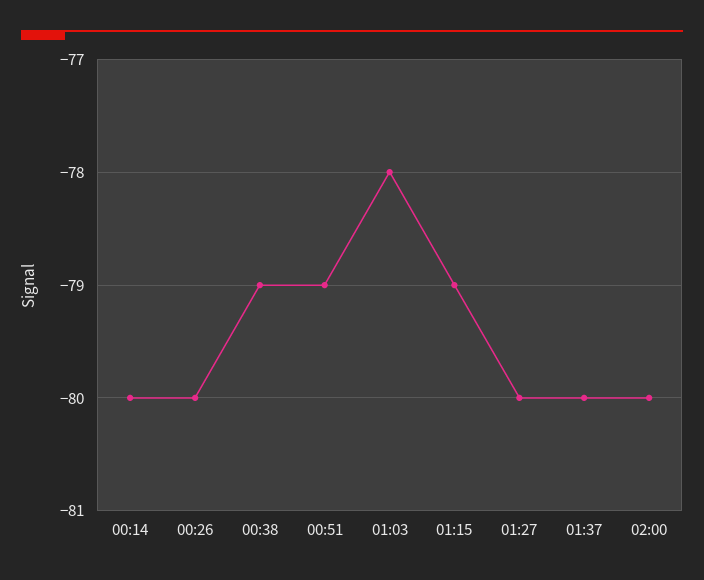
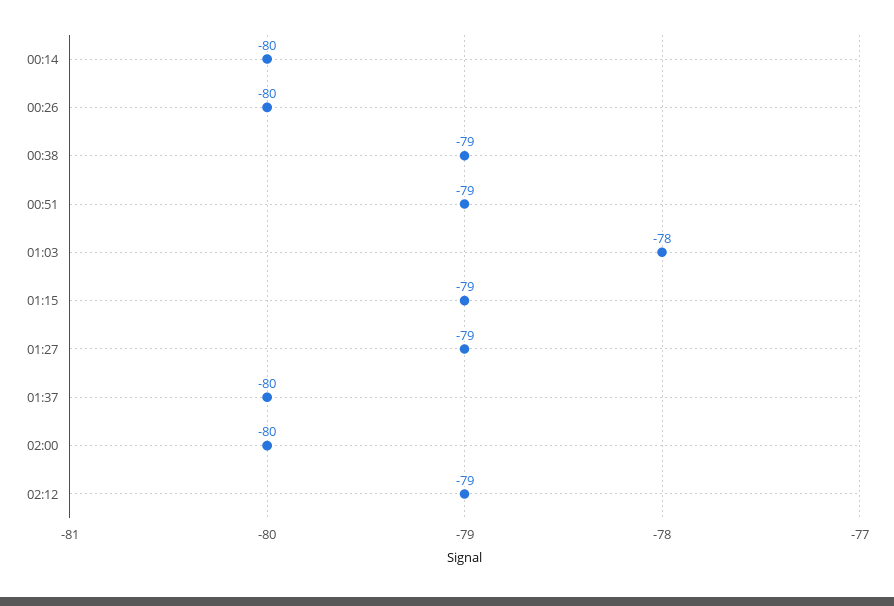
01:27: -80 -> -79
02:12: none -> -79

